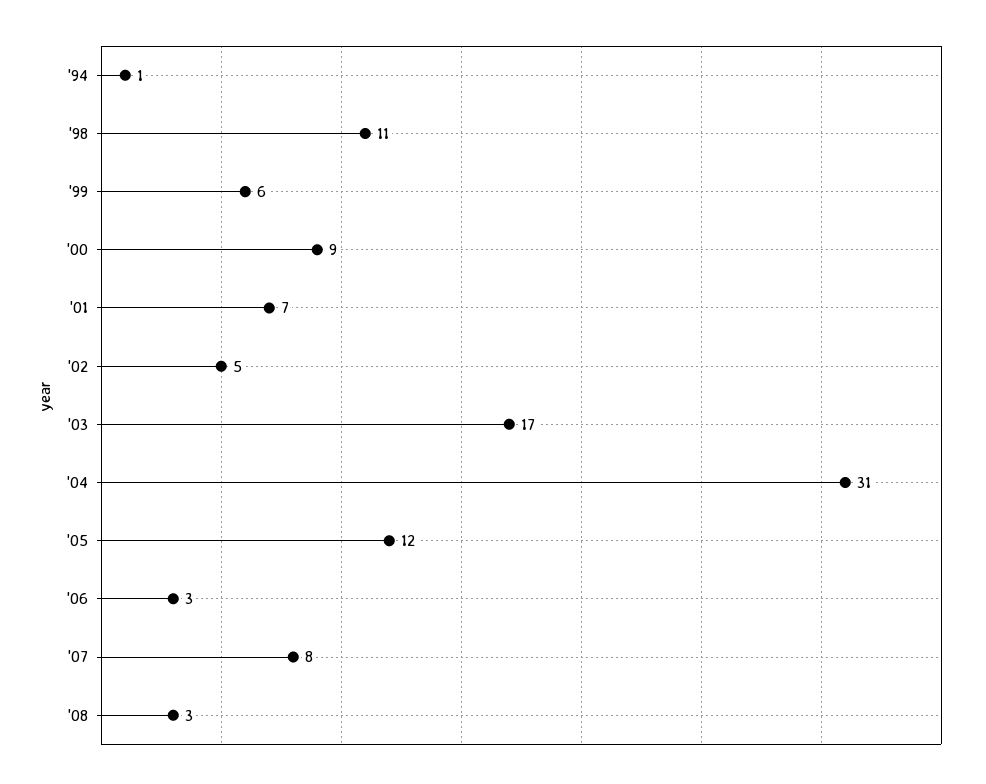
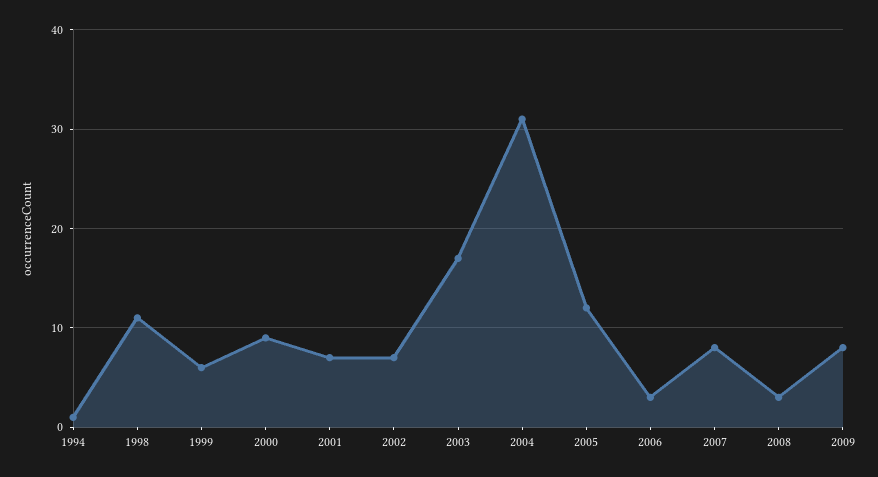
'02: 5 -> 7
2009: none -> 8

